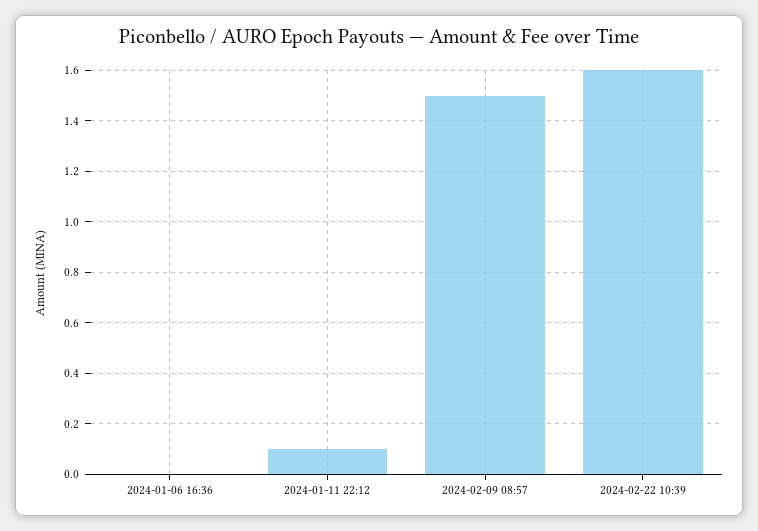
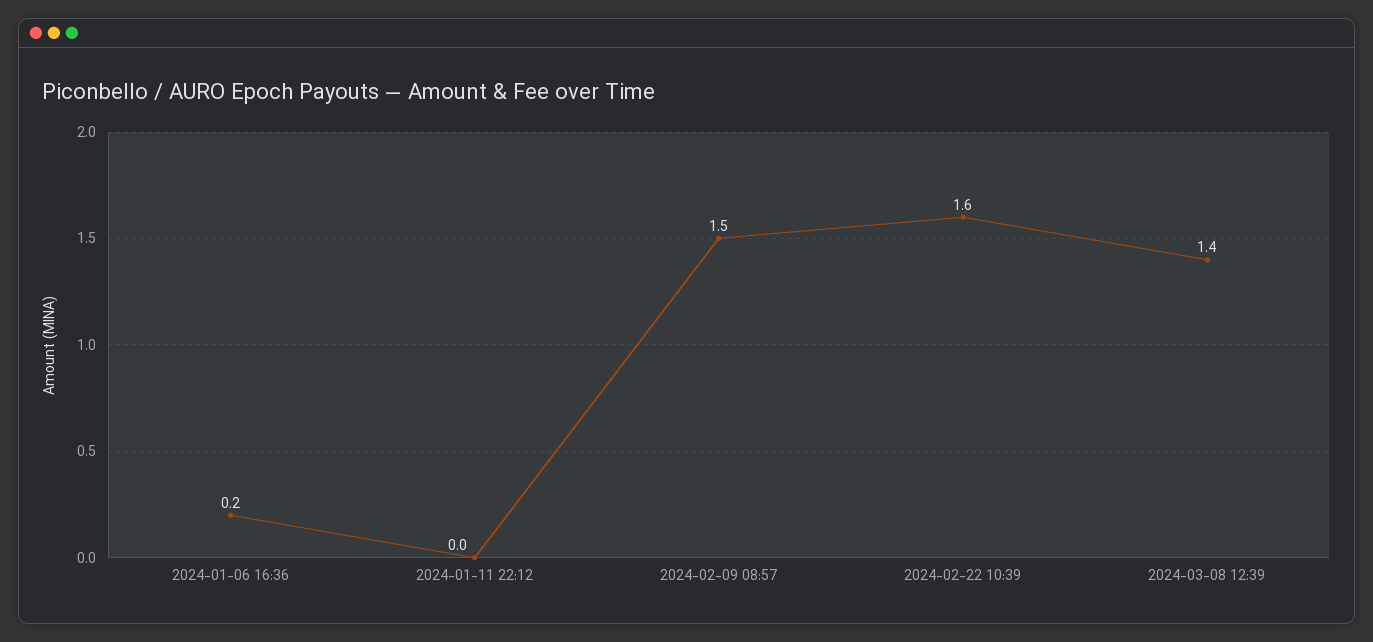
2024-01-06 16:36: 0 -> 0.2
2024-01-11 22:12: 0.1 -> 0
2024-03-08 12:39: none -> 1.4

